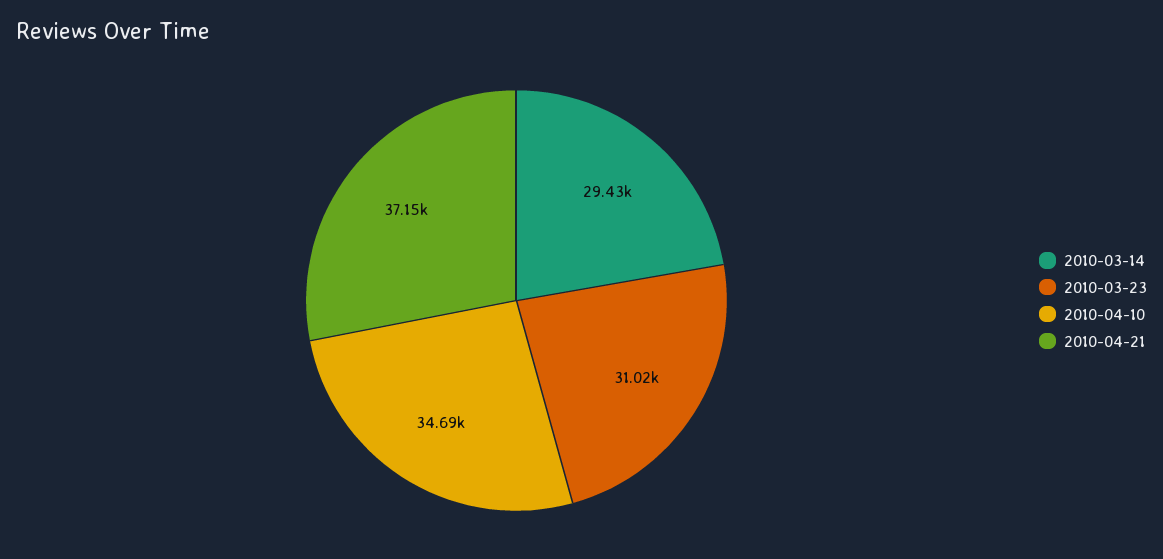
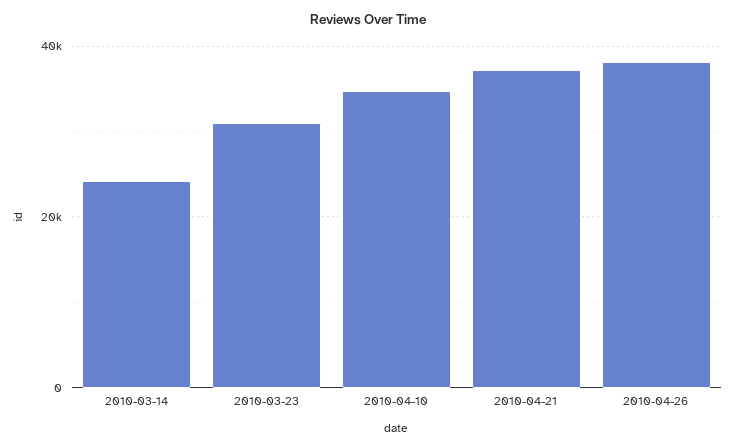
2010-03-14: 29430 -> 24000
2010-04-26: none -> 38000

